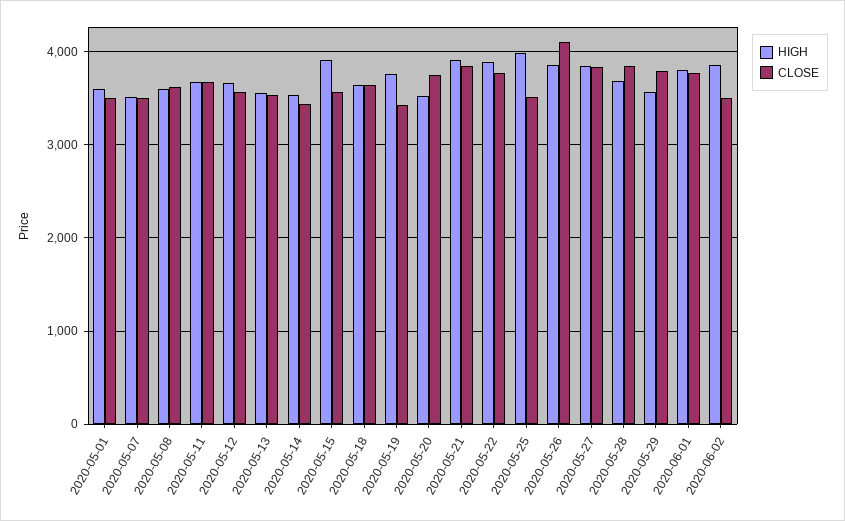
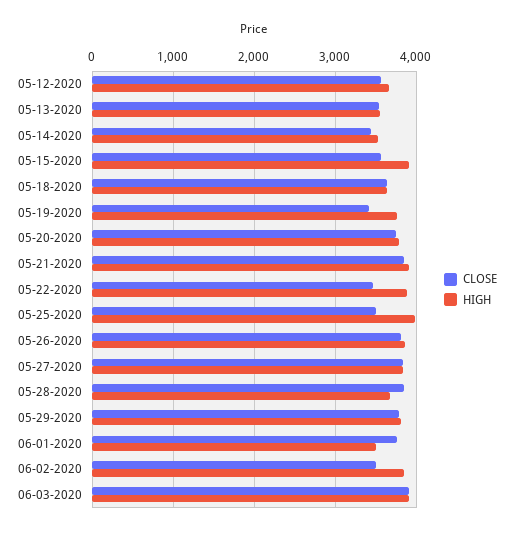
HIGH, 2020-05-01: 3600 -> none
CLOSE, 2020-05-01: 3500 -> none
HIGH, 2020-05-07: 3500 -> none
CLOSE, 2020-05-07: 3500 -> none
HIGH, 2020-05-08: 3600 -> none
CLOSE, 2020-05-08: 3600 -> none
HIGH, 2020-05-11: 3700 -> none
CLOSE, 2020-05-11: 3700 -> none
HIGH, 2020-05-20: 3500 -> 3800
CLOSE, 2020-05-22: 3800 -> 3500
CLOSE, 2020-05-26: 4100 -> 3800
HIGH, 2020-05-29: 3600 -> 3800
HIGH, 2020-06-01: 3800 -> 3500
CLOSE, 06-03-2020: none -> 3900
HIGH, 06-03-2020: none -> 3900

